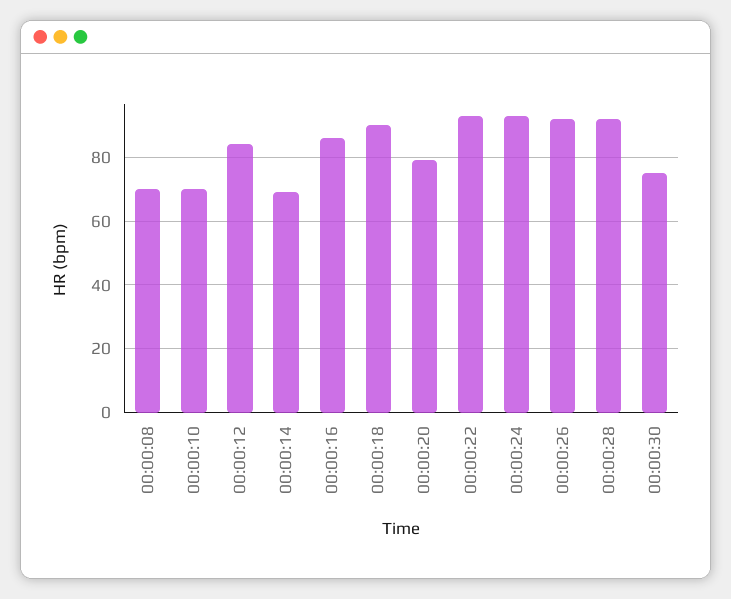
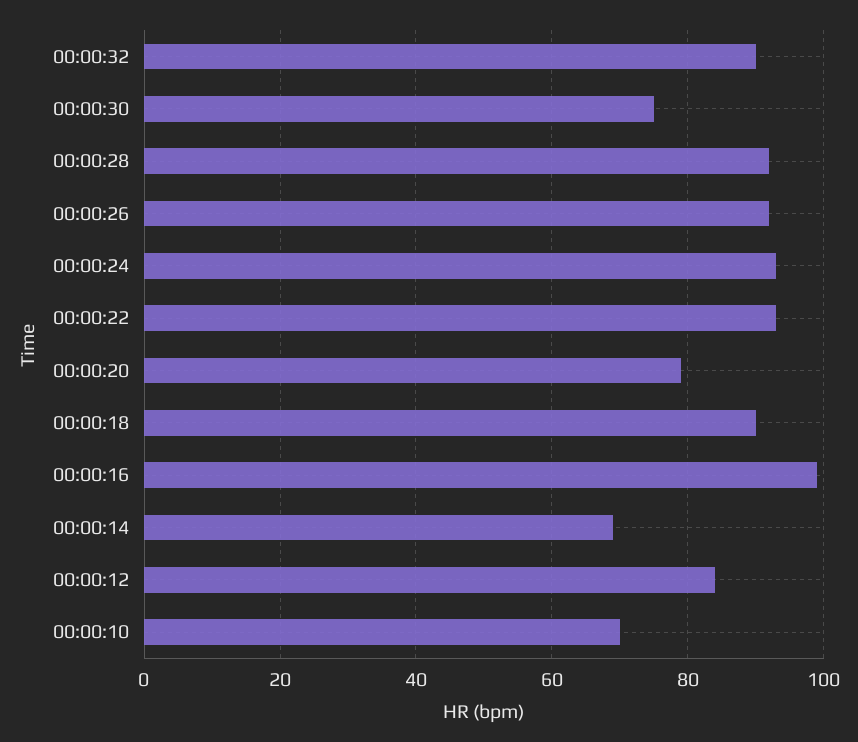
00:00:08: 70 -> none
00:00:16: 85 -> 100
00:00:32: none -> 90

